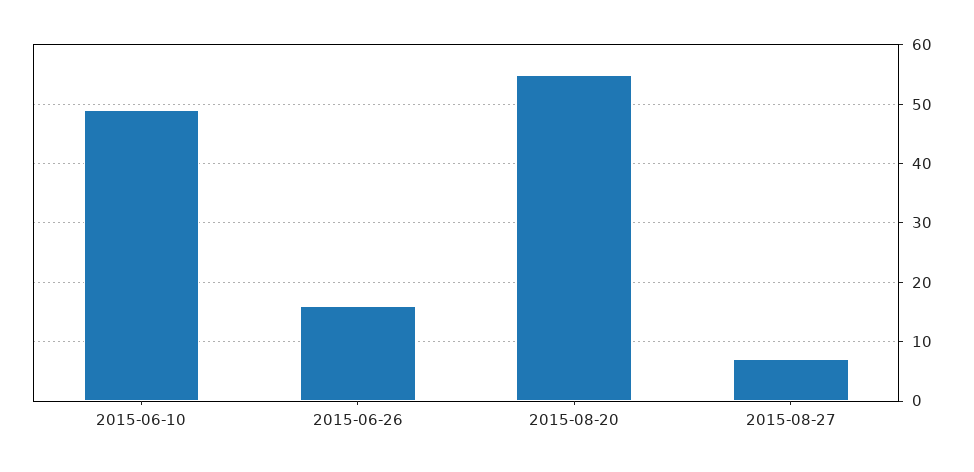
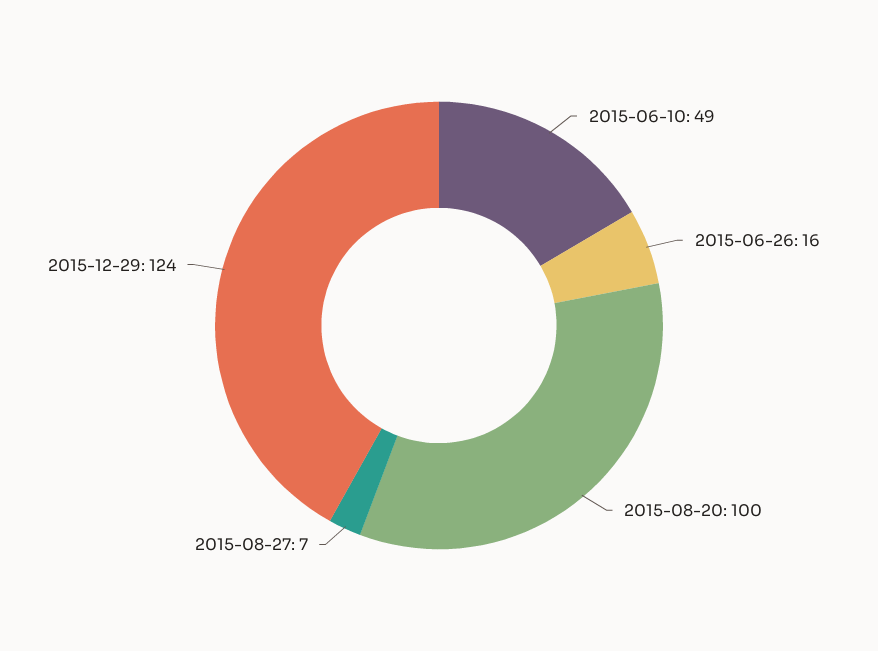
2015-08-20: 55 -> 100
2015-12-29: none -> 124

